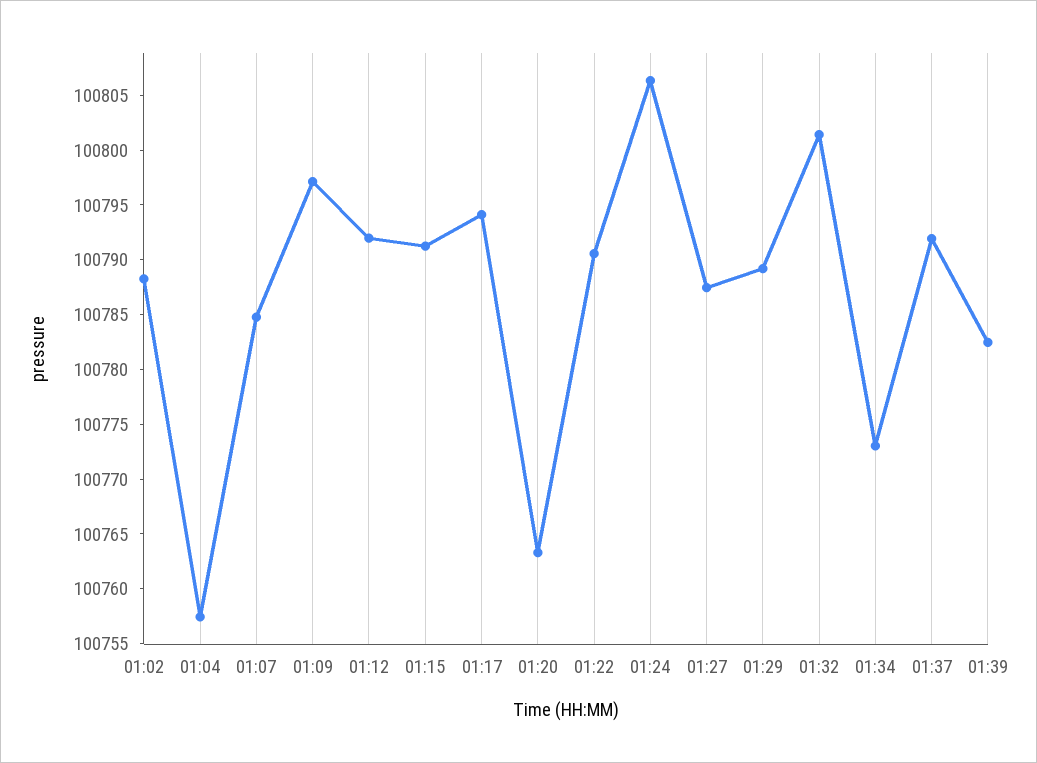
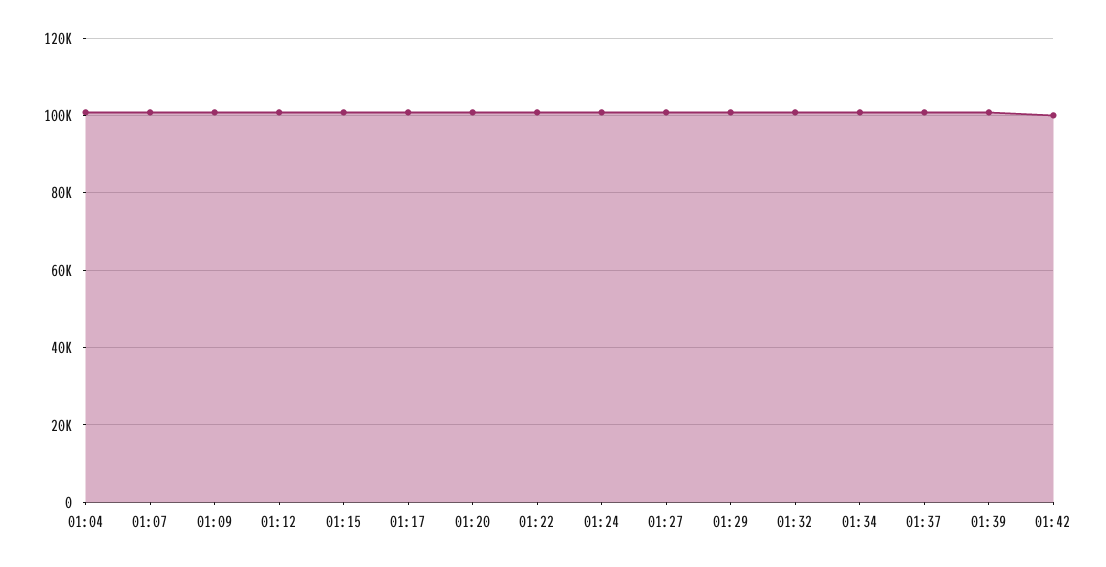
01:02: 100788 -> none
01:42: none -> 100000

